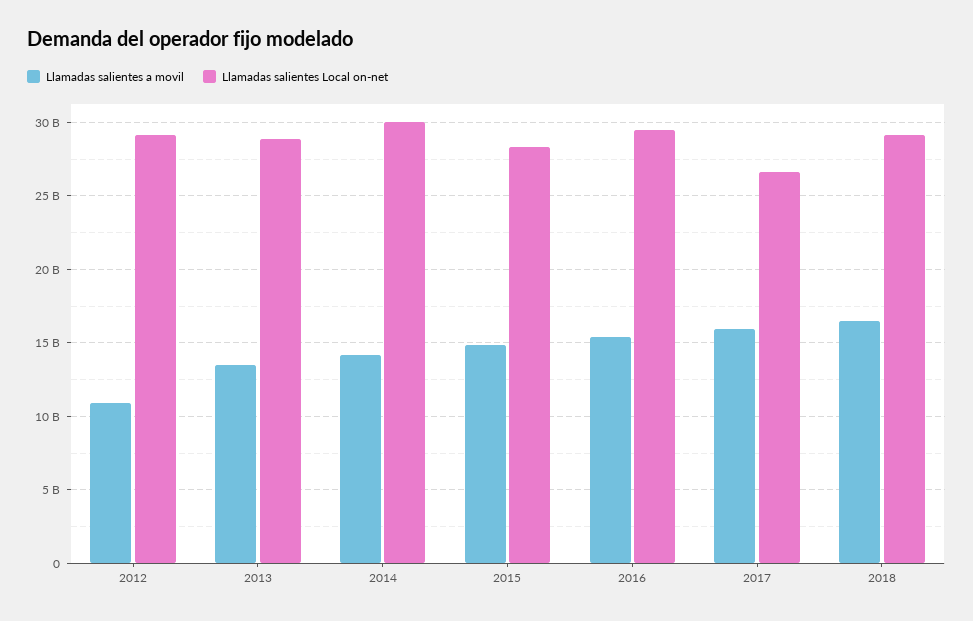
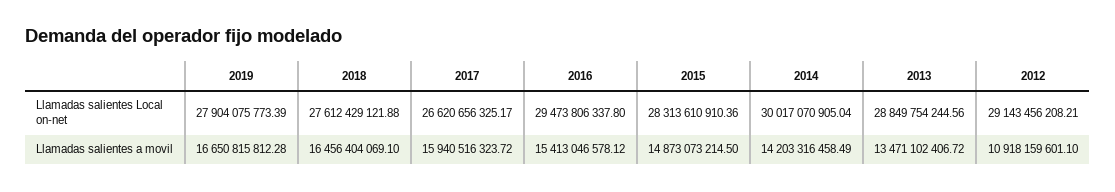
Llamadas salientes Local on-net, 2018: 29000000000 -> 27612429121.88
Llamadas salientes Local on-net, 2019: none -> 27904075773.39
Llamadas salientes a movil, 2019: none -> 16650815812.28

